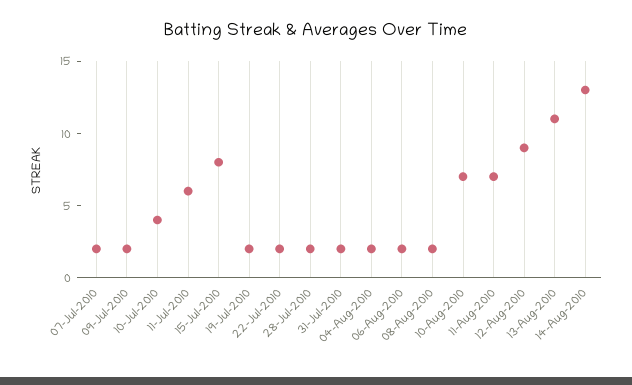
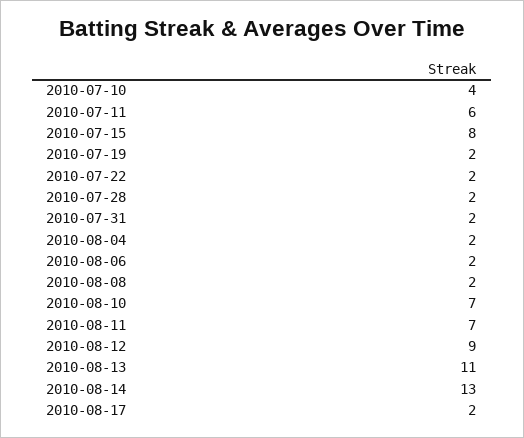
07-Jul-2010: 2 -> none
09-Jul-2010: 2 -> none
2010-08-17: none -> 2

